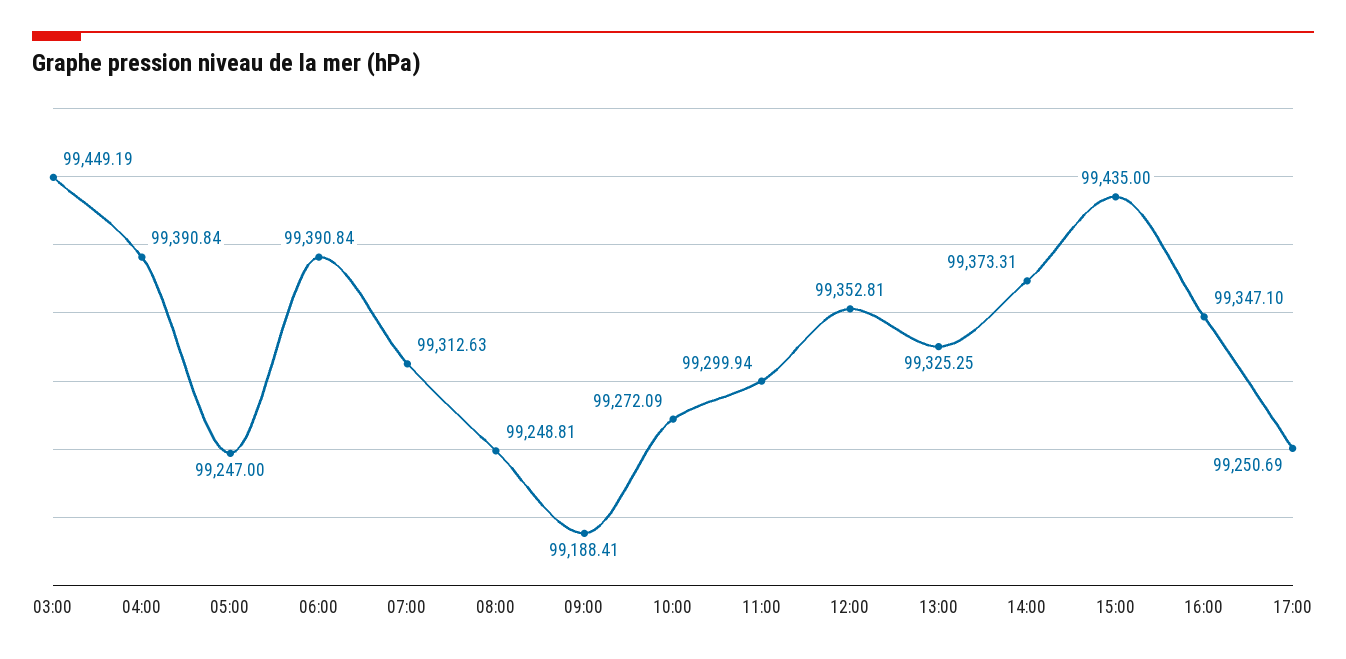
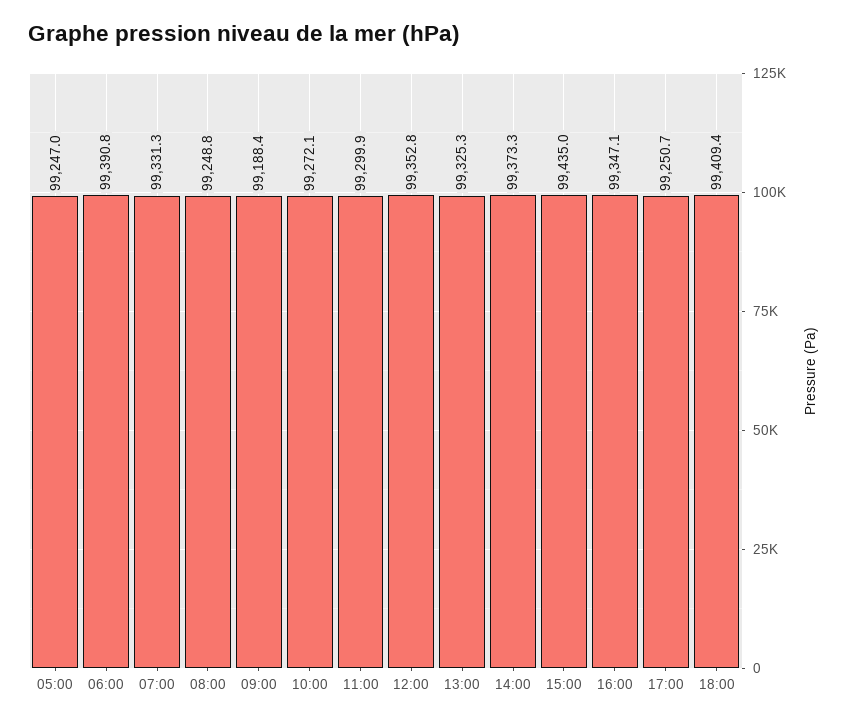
03:00: 99449.19 -> none
04:00: 99390.84 -> none
07:00: 99312.63 -> 99331.3
18:00: none -> 99409.4

